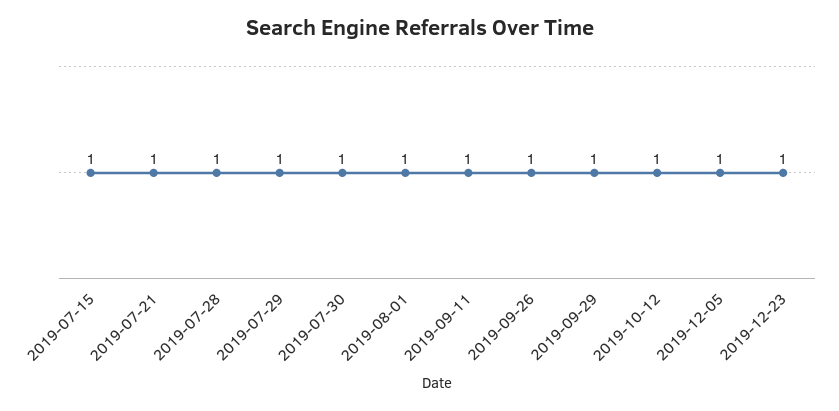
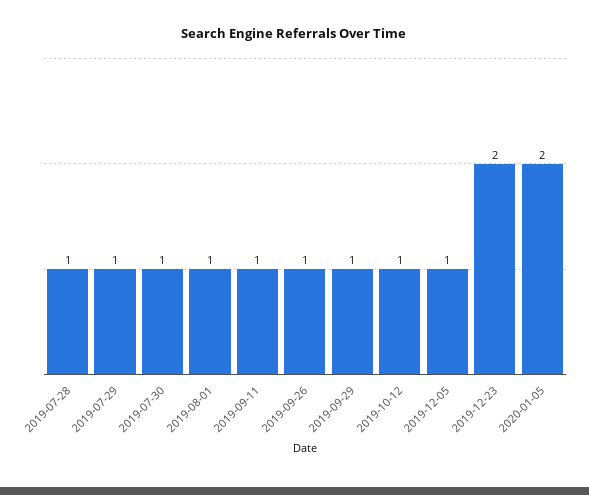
2019-07-15: 1 -> none
2019-07-21: 1 -> none
2019-12-23: 1 -> 2
2020-01-05: none -> 2

